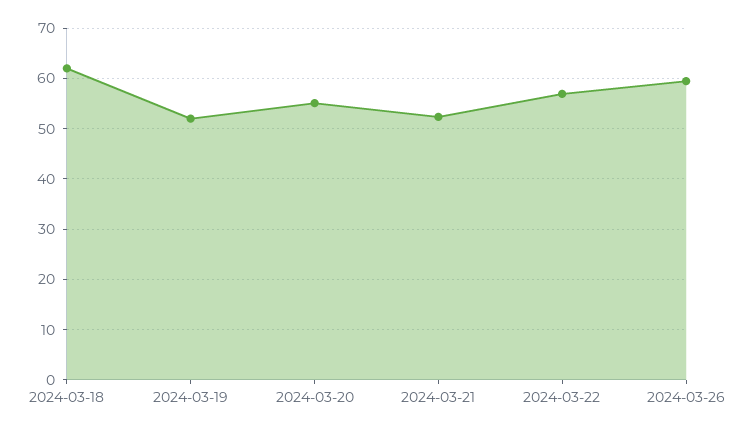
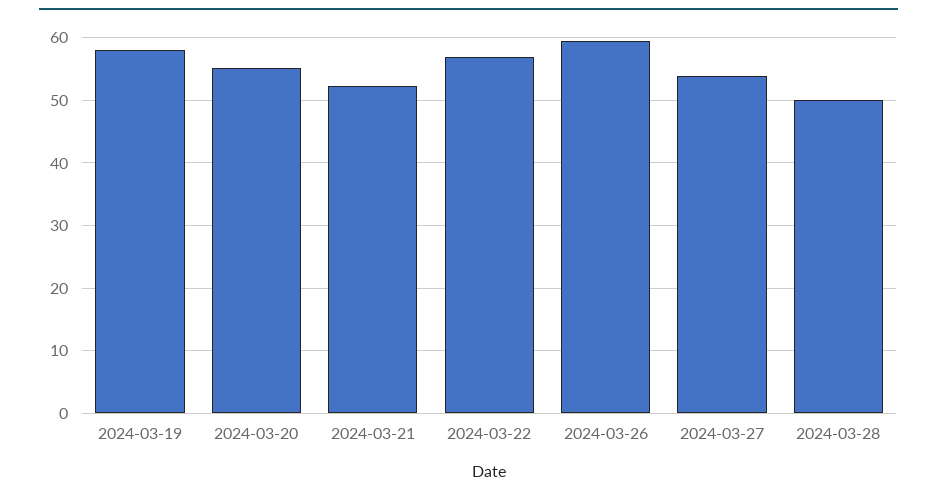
2024-03-18: 62 -> none
2024-03-19: 52 -> 58
2024-03-27: none -> 54
2024-03-28: none -> 50

